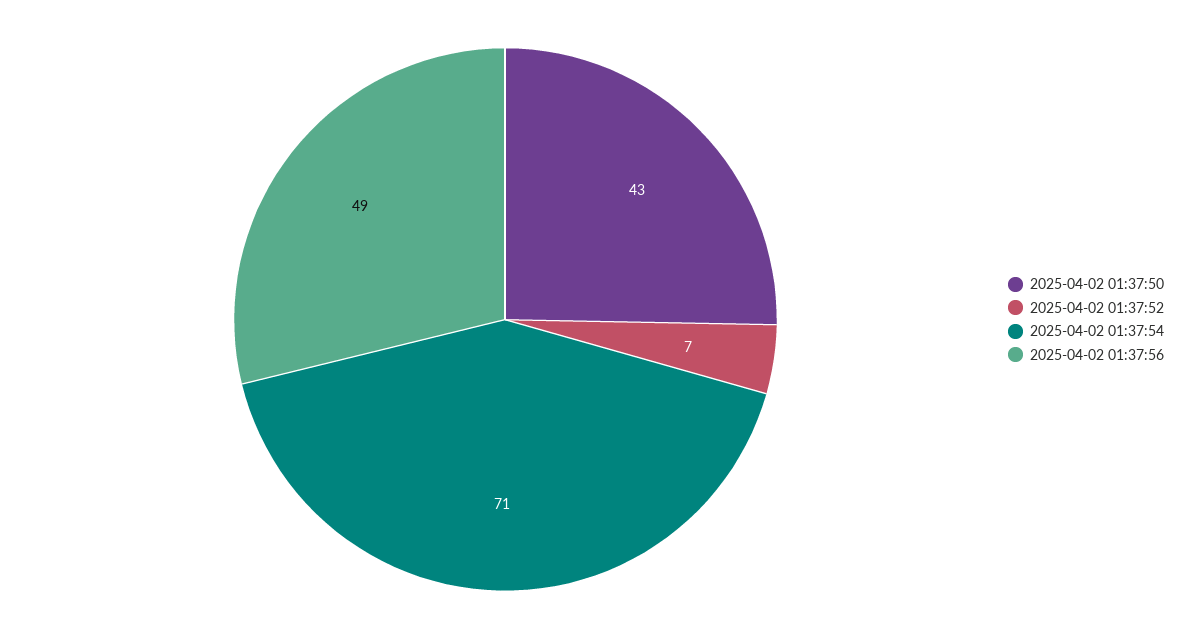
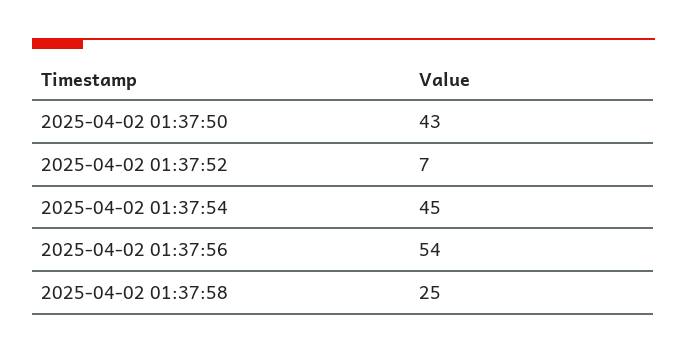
2025-04-02 01:37:54: 71 -> 45
2025-04-02 01:37:56: 49 -> 54
2025-04-02 01:37:58: none -> 25

